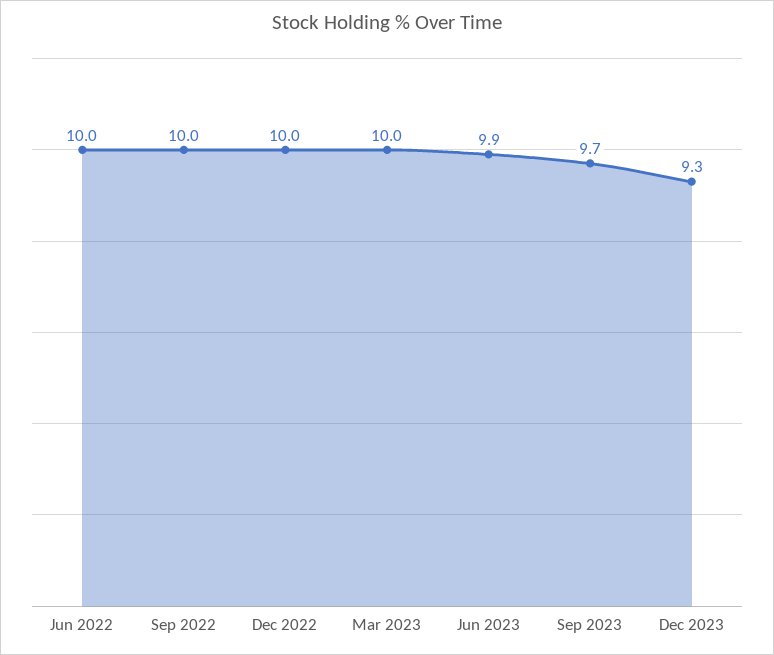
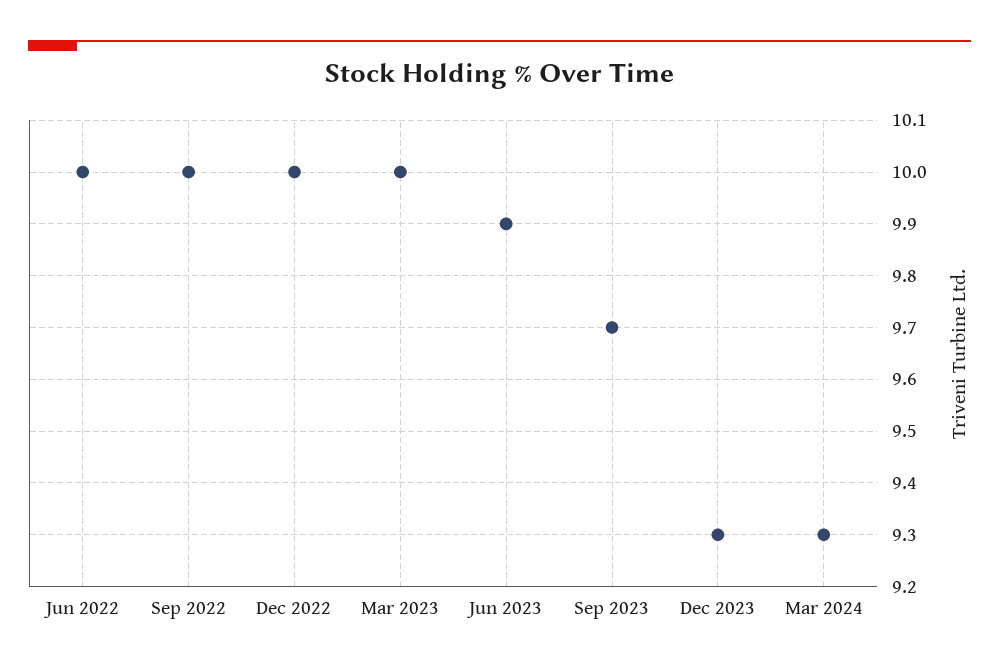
Mar 2024: none -> 9.3

